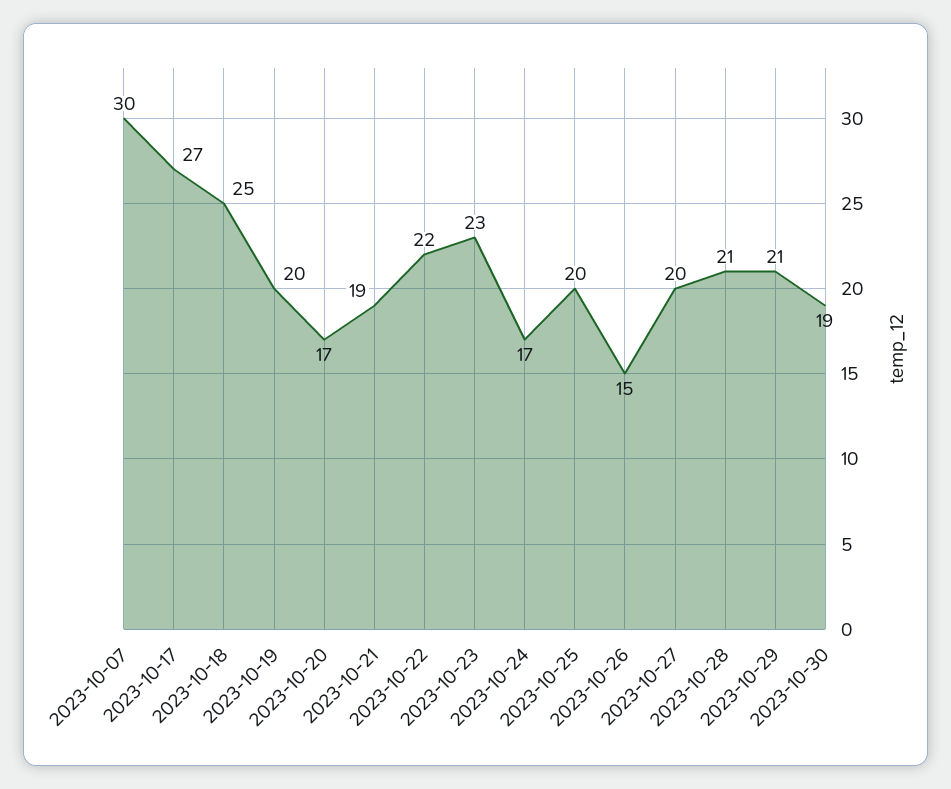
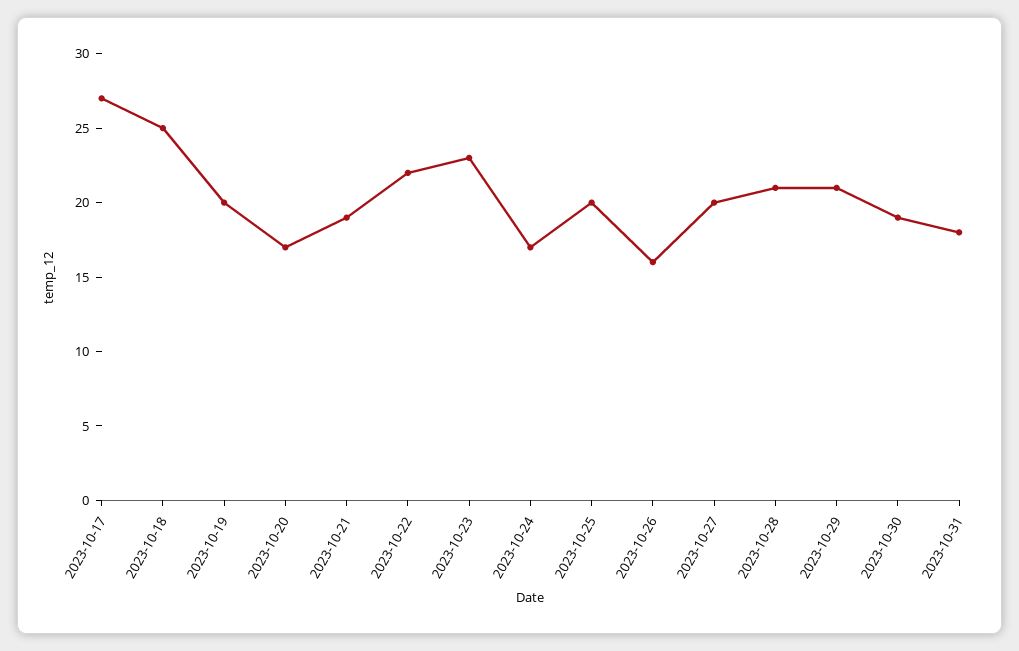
2023-10-07: 30 -> none
2023-10-26: 15 -> 16
2023-10-31: none -> 18

